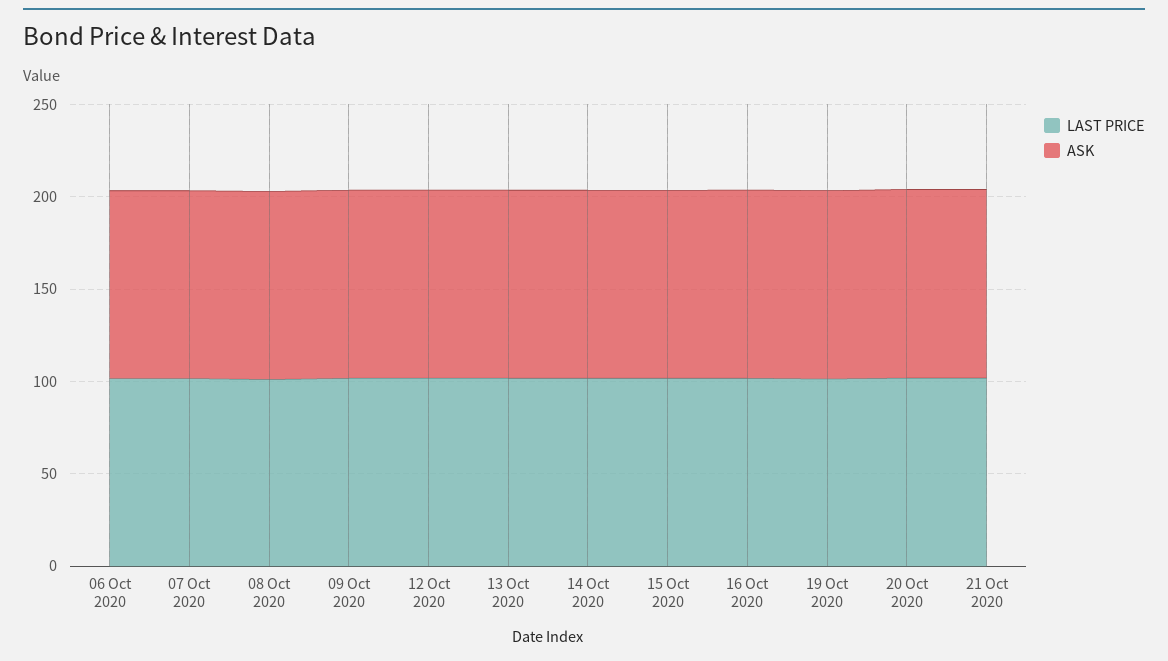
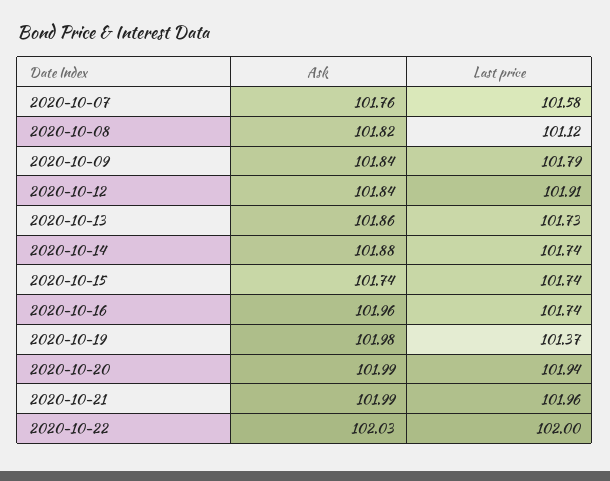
LAST PRICE, 06 Oct 2020: 100 -> none
ASK, 06 Oct 2020: 100 -> none
ASK, 2020-10-22: none -> 102.03
LAST PRICE, 2020-10-22: none -> 102

